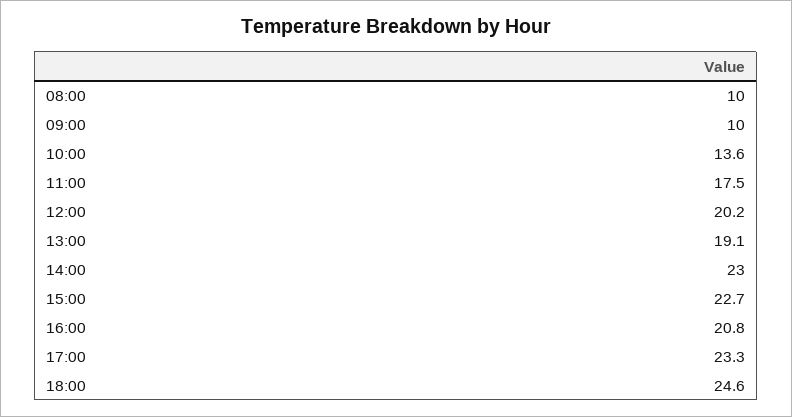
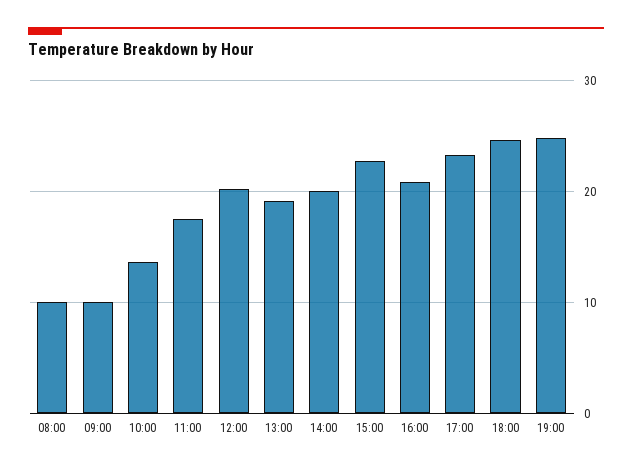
14:00: 23 -> 20
19:00: none -> 25

